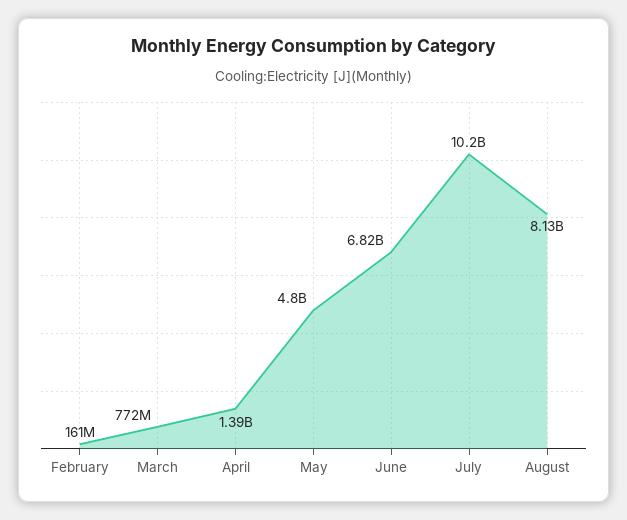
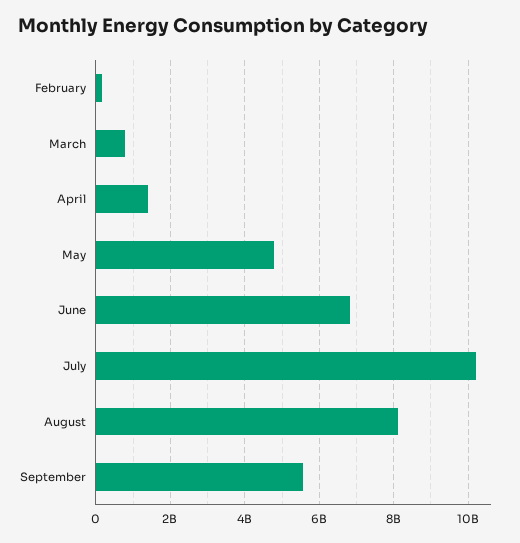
September: none -> 5600000000

